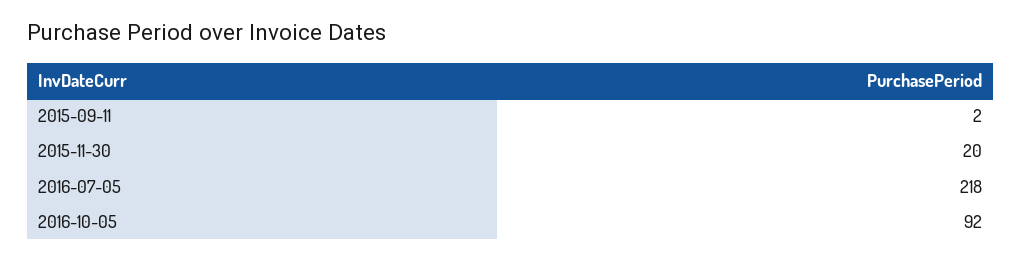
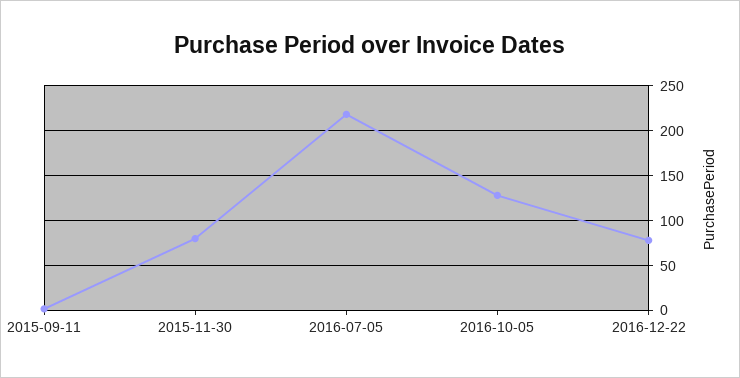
2015-11-30: 20 -> 80
2016-10-05: 92 -> 130
2016-12-22: none -> 80

